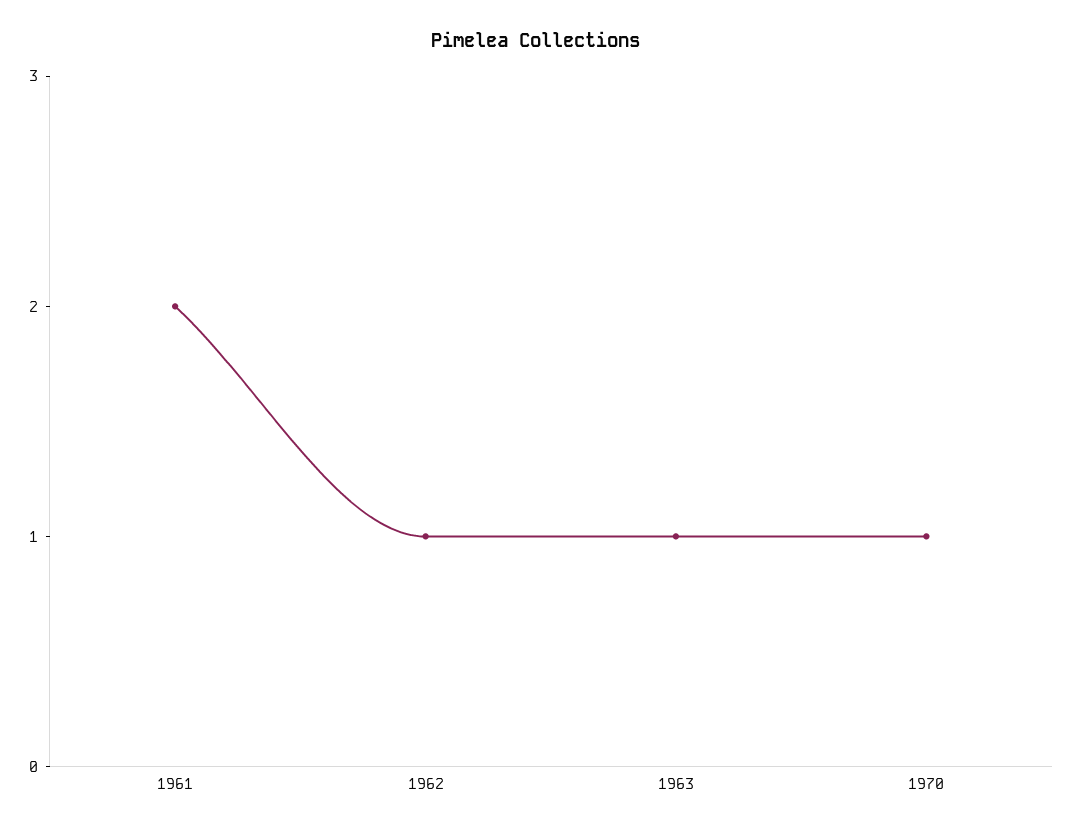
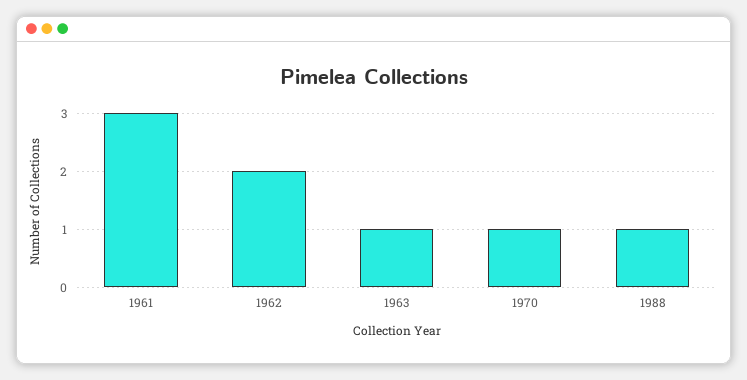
1961: 2 -> 3
1962: 1 -> 2
1988: none -> 1

